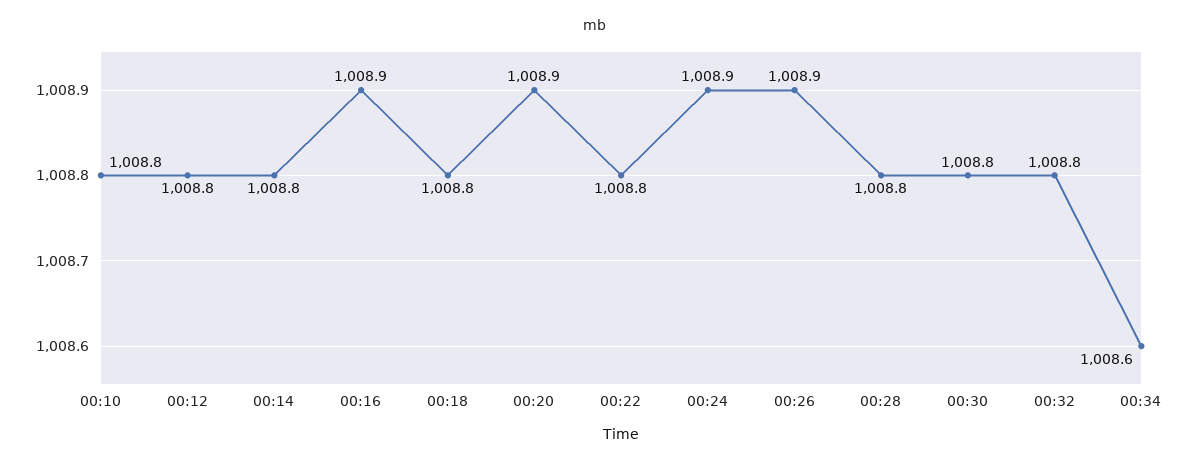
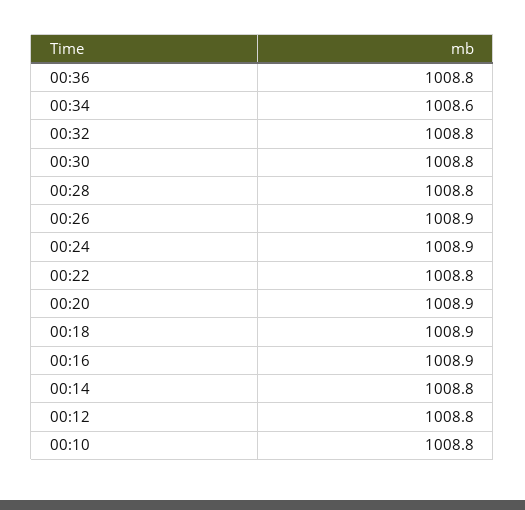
00:18: 1008.8 -> 1008.9
00:36: none -> 1008.8

